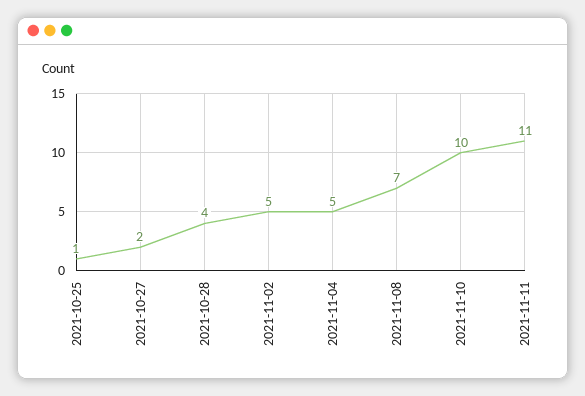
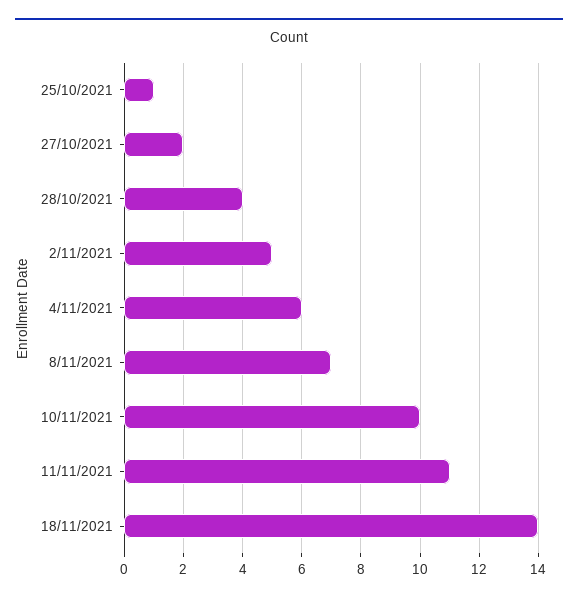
2021-11-04: 5 -> 6
18/11/2021: none -> 14

